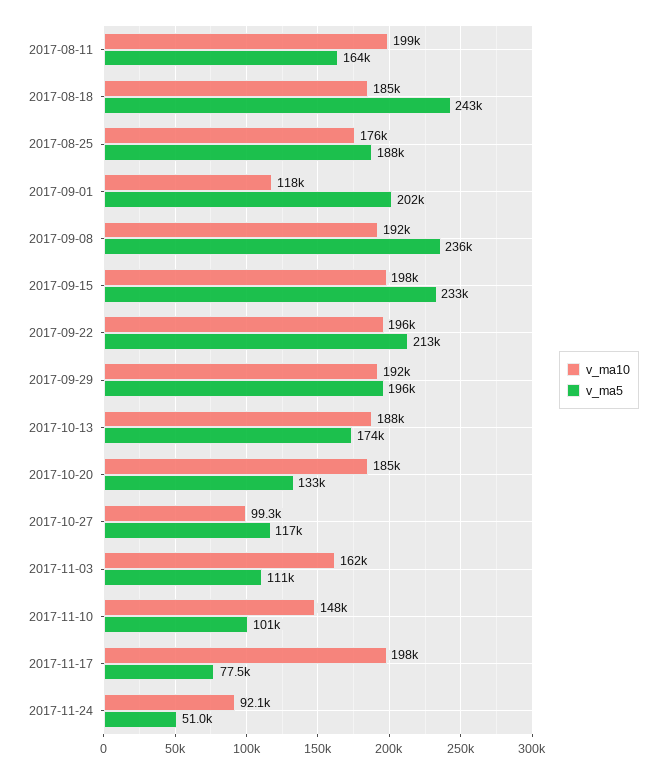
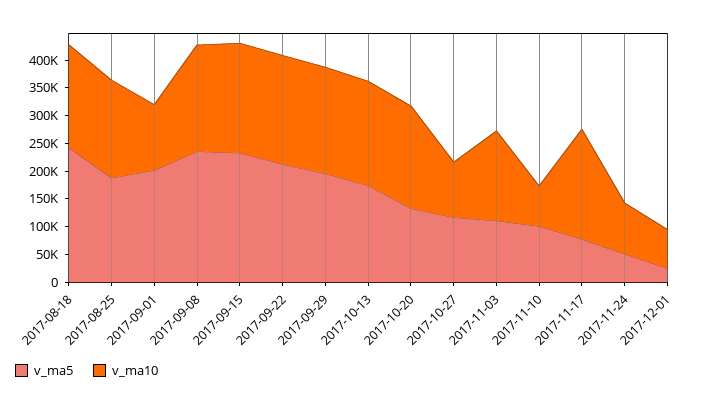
v_ma10, 2017-08-11: 199000 -> none
v_ma5, 2017-08-11: 164000 -> none
v_ma10, 2017-11-10: 148000 -> 75000
v_ma5, 2017-12-01: none -> 25000
v_ma10, 2017-12-01: none -> 75000

